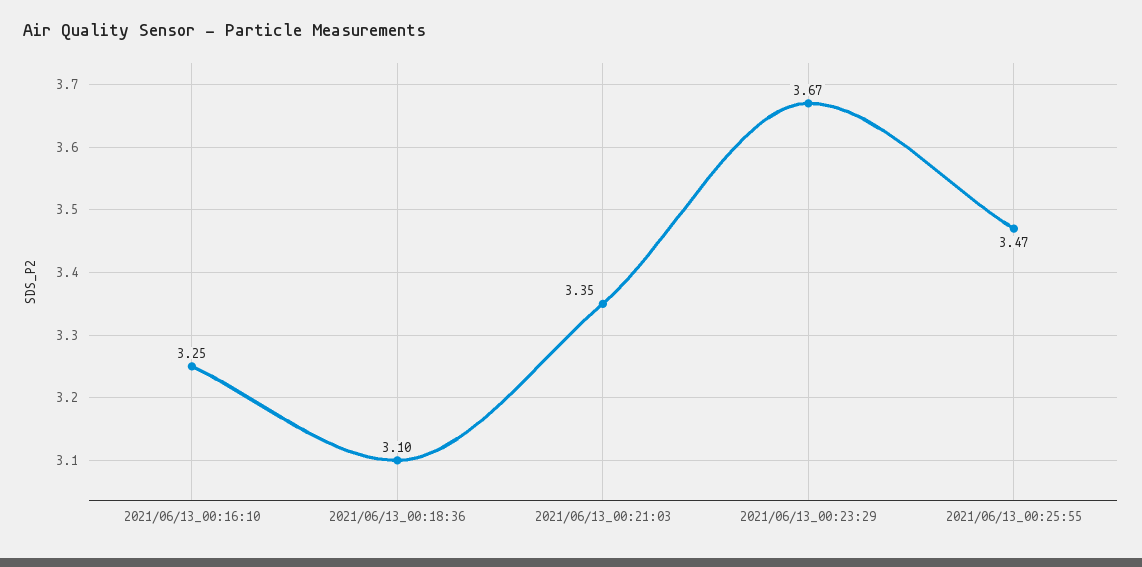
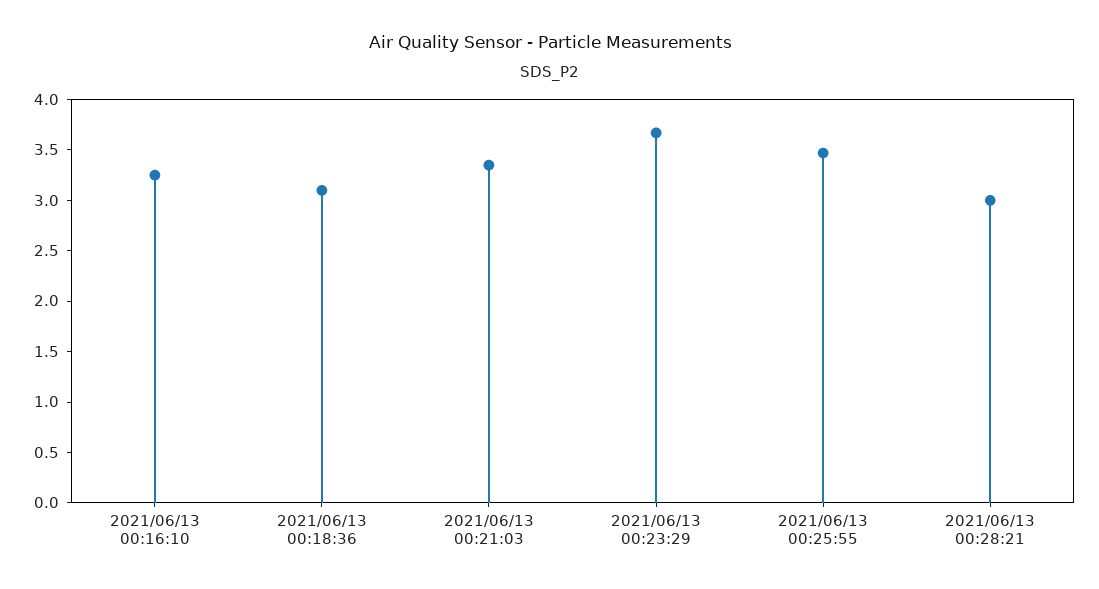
2021/06/13 00:28:21: none -> 3

